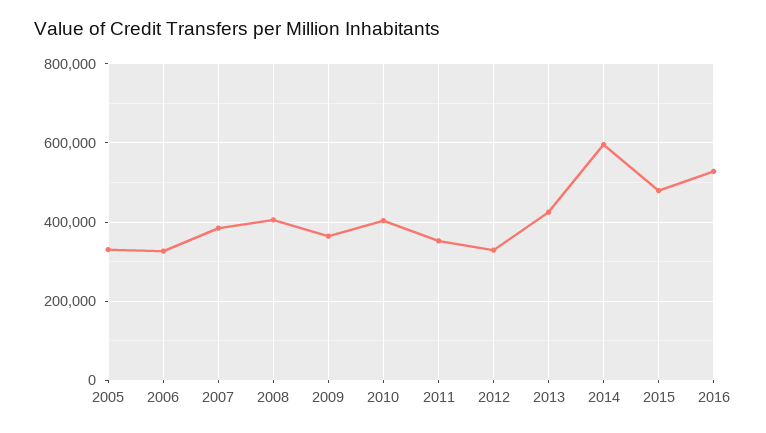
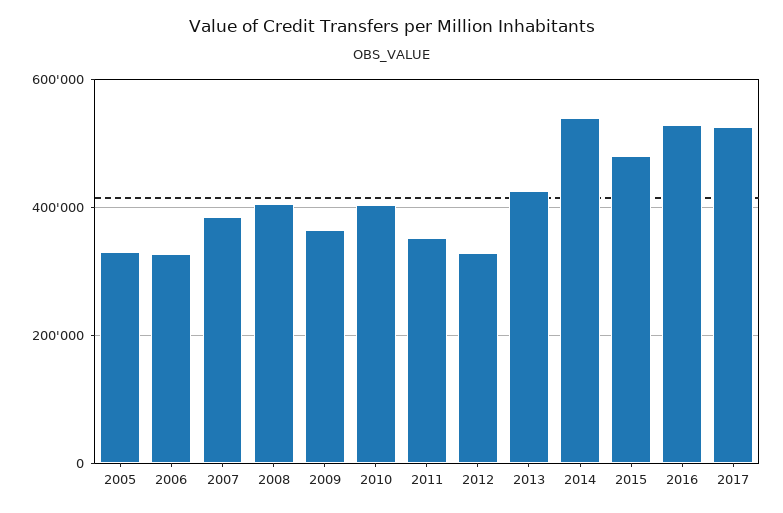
2014: 600000 -> 540000
2017: none -> 520000

